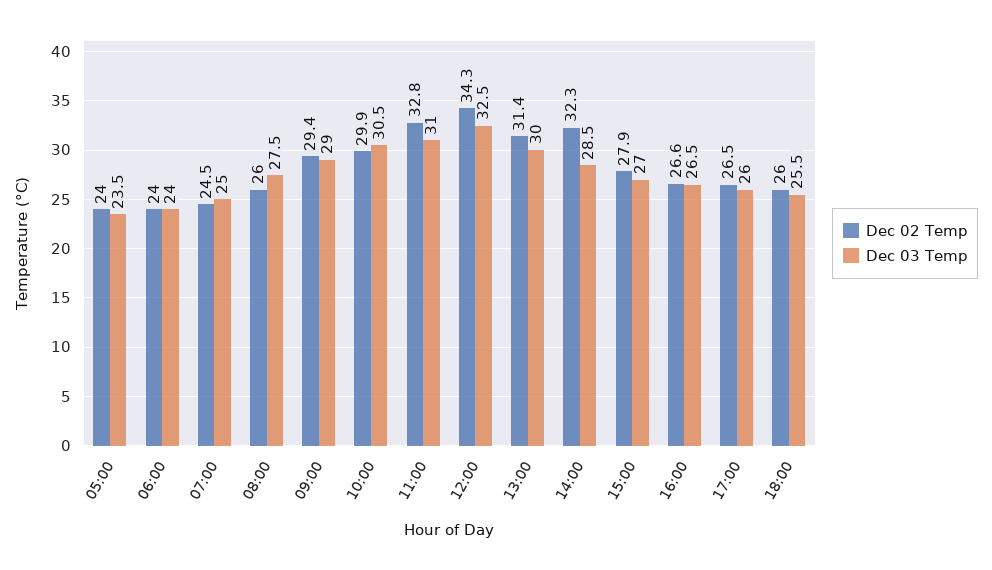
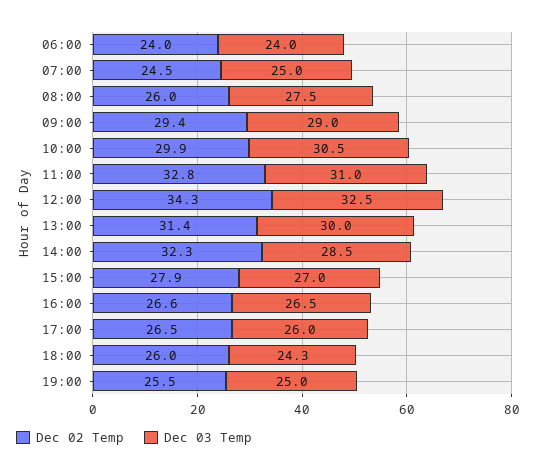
Dec 02 Temp, 05:00: 24 -> none
Dec 03 Temp, 05:00: 23.5 -> none
Dec 03 Temp, 18:00: 25.5 -> 24.3
Dec 02 Temp, 19:00: none -> 25.5
Dec 03 Temp, 19:00: none -> 25

